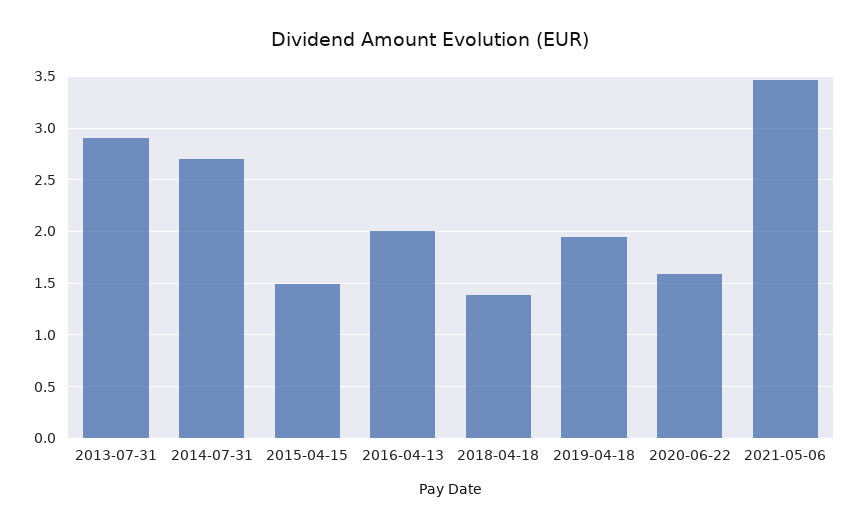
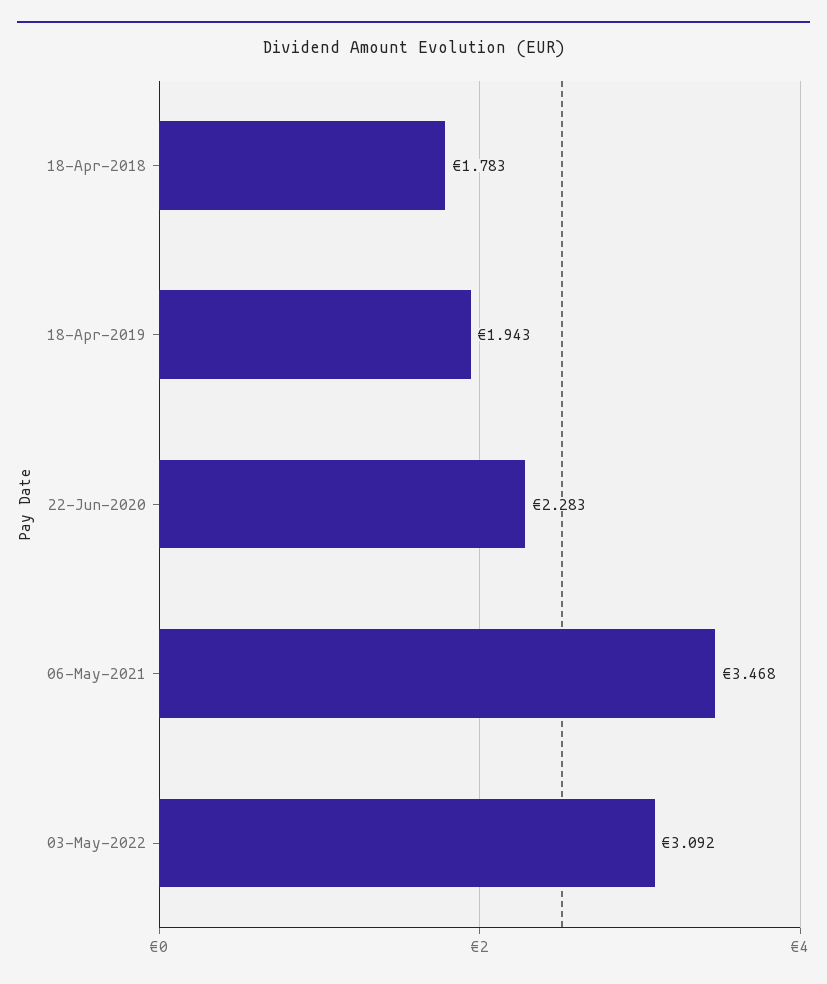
2013-07-31: 2.9 -> none
2014-07-31: 2.7 -> none
2015-04-15: 1.5 -> none
2016-04-13: 2 -> none
2018-04-18: 1.4 -> 1.783
2020-06-22: 1.6 -> 2.283
03-May-2022: none -> 3.092

